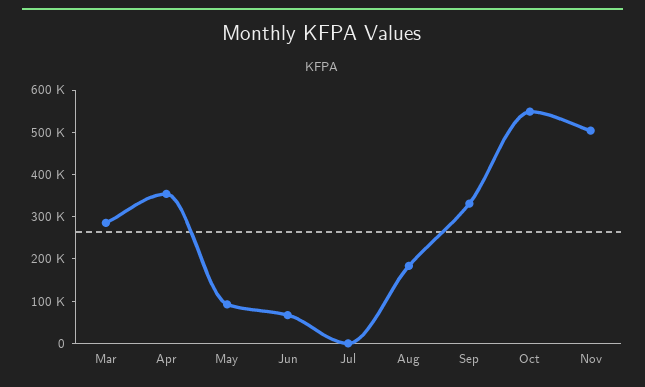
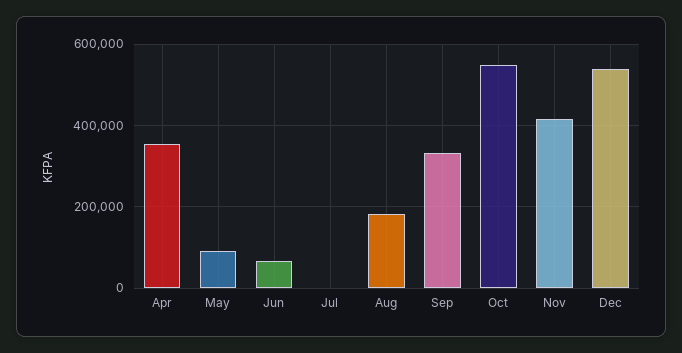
Mar: 280000 -> none
Nov: 500000 -> 420000
Dec: none -> 540000

